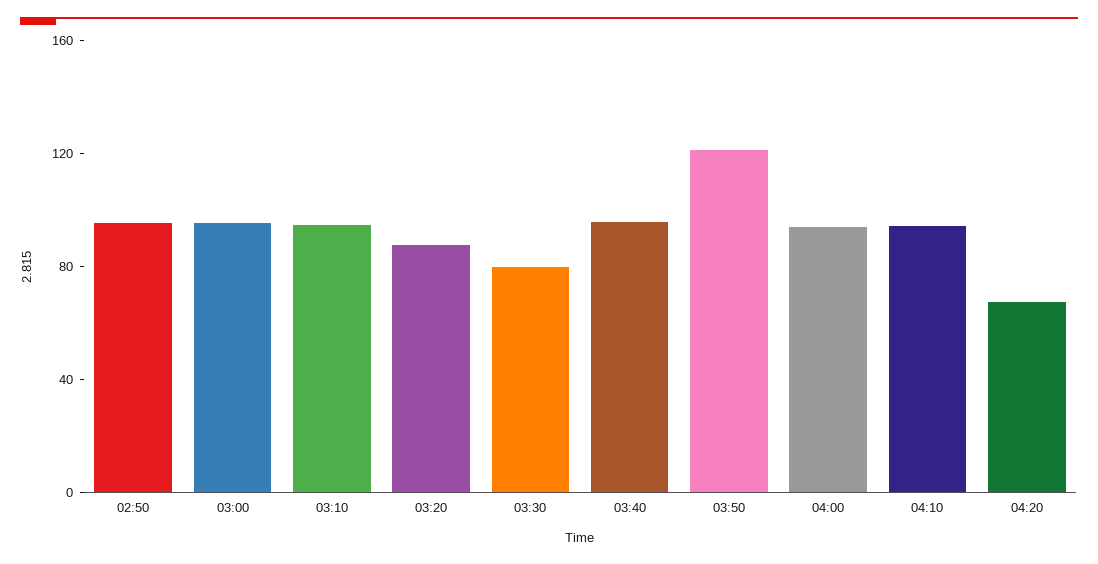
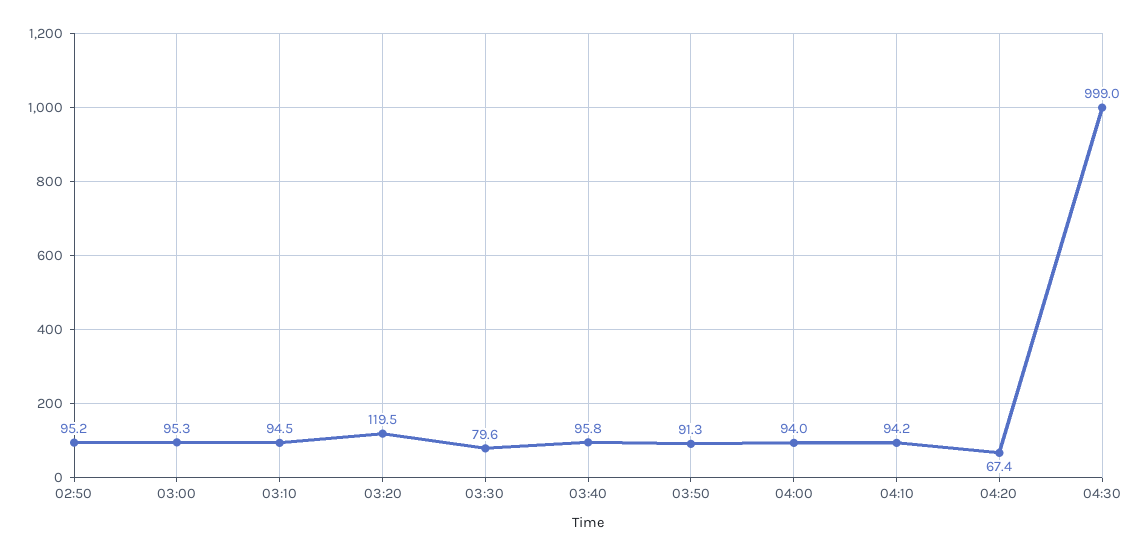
03:20: 90 -> 119.5
03:50: 120 -> 91.3
04:30: none -> 999

